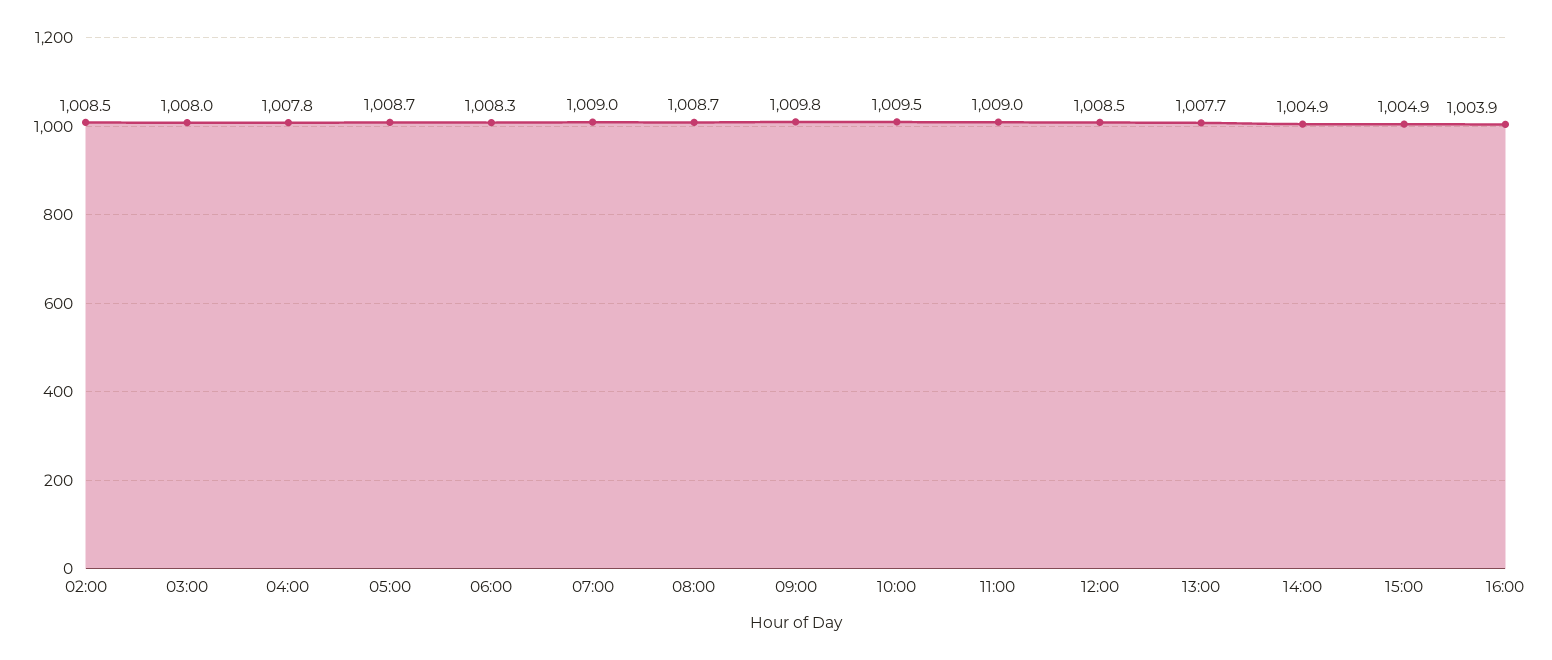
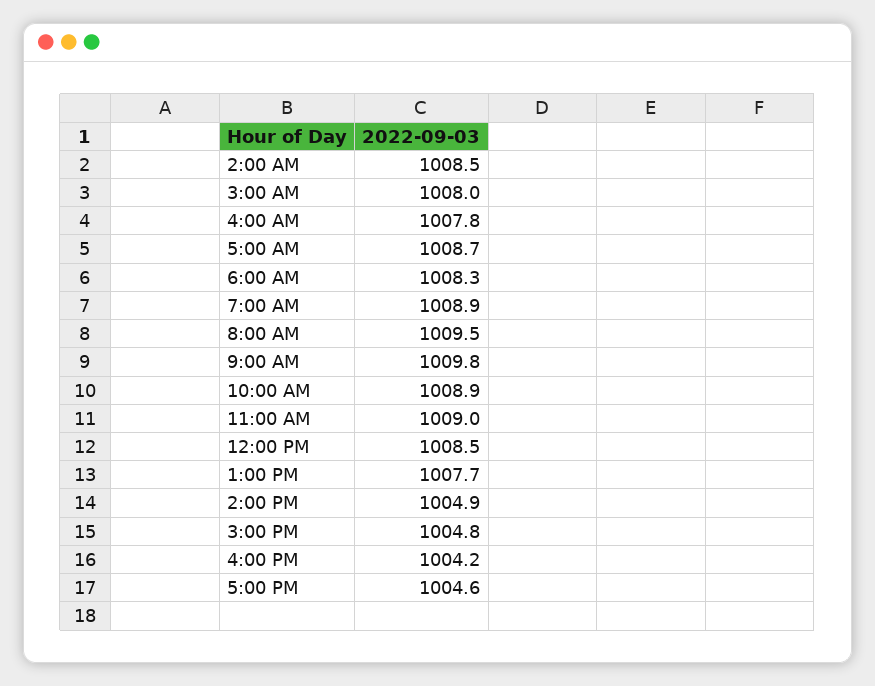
07:00: 1009 -> 1008.9
08:00: 1008.7 -> 1009.5
10:00: 1009.5 -> 1008.9
15:00: 1004.9 -> 1004.8
16:00: 1003.9 -> 1004.2
5:00 PM: none -> 1004.6

